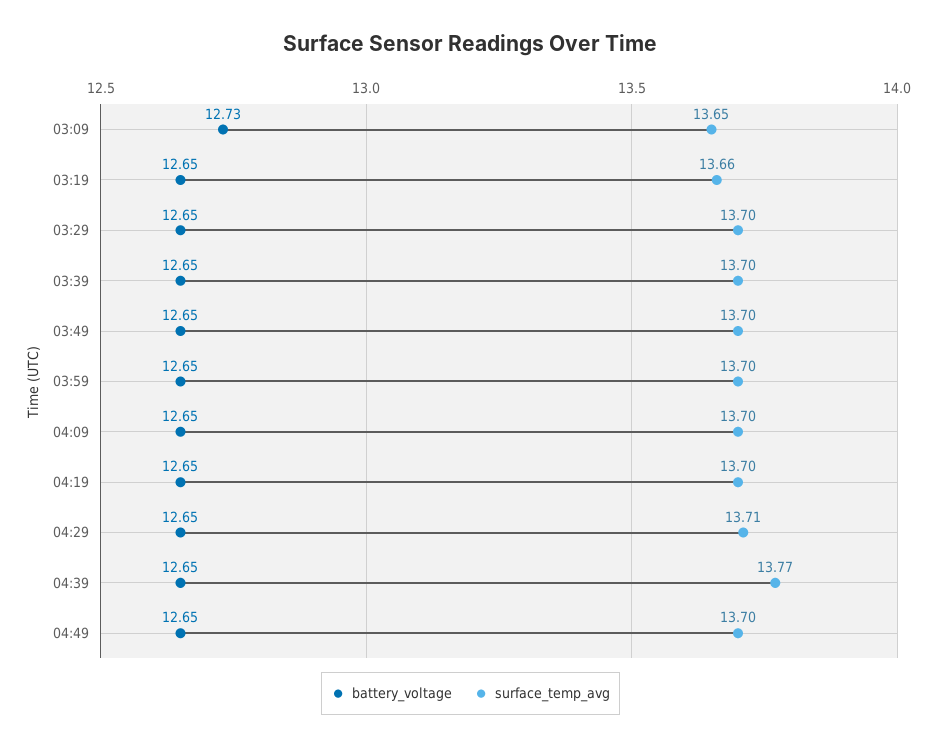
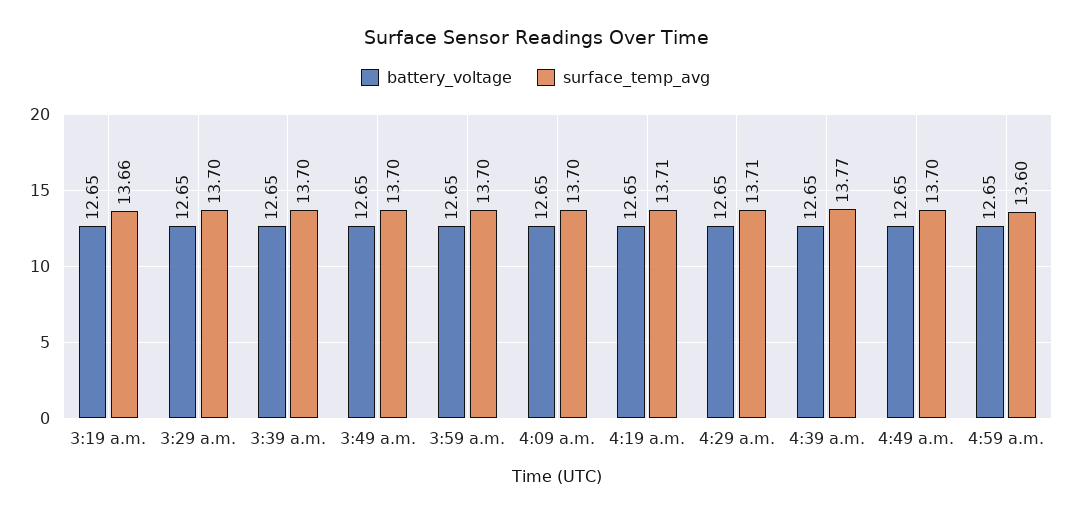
battery_voltage, 03:09: 12.73 -> none
surface_temp_avg, 03:09: 13.65 -> none
surface_temp_avg, 04:19: 13.7 -> 13.71
battery_voltage, 4:59 a.m.: none -> 12.65
surface_temp_avg, 4:59 a.m.: none -> 13.6

